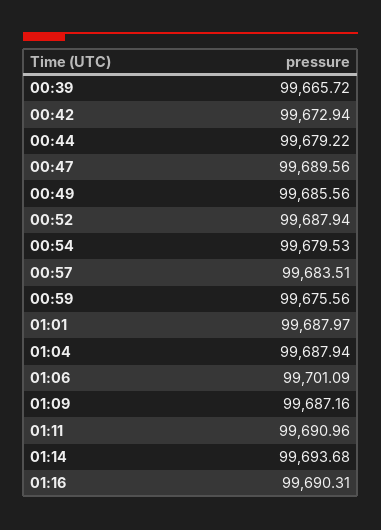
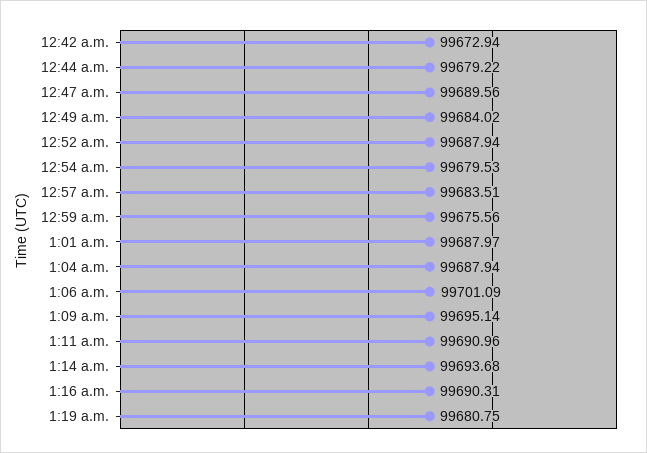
00:39: 99665.72 -> none
00:49: 99685.56 -> 99684.02
01:09: 99687.16 -> 99695.14
1:19 a.m.: none -> 99680.75

